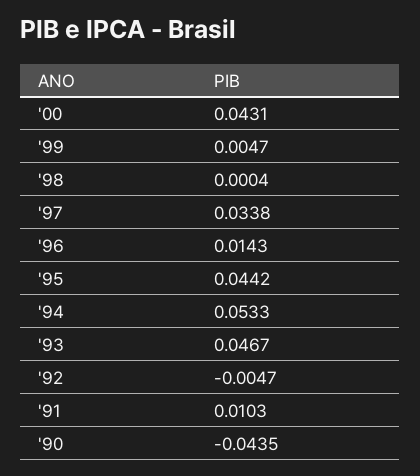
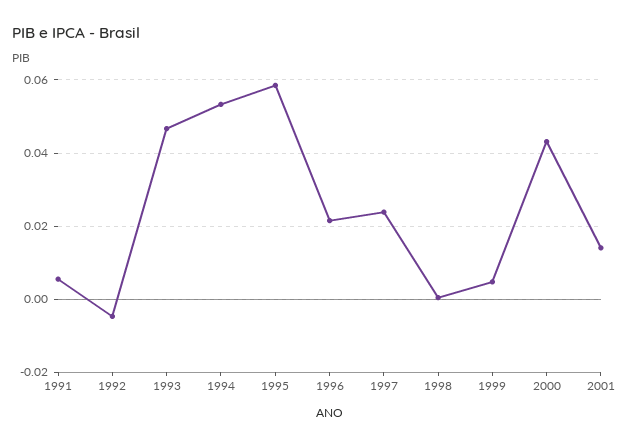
'97: 0.0338 -> 0.024
'96: 0.0143 -> 0.022
'95: 0.0442 -> 0.058
'91: 0.0103 -> 0.006
'90: -0.0435 -> none
2001: none -> 0.014

